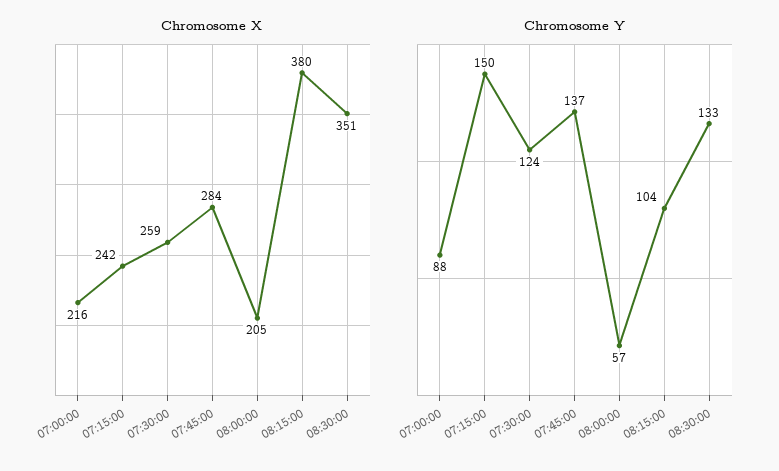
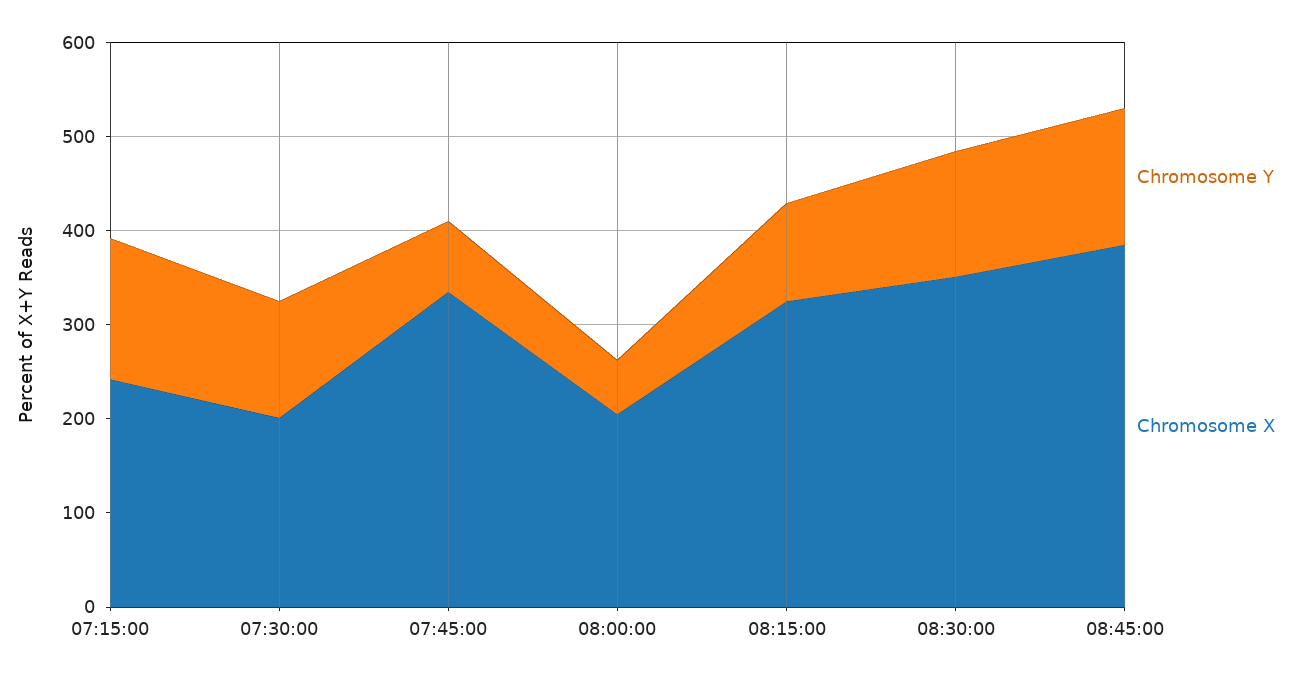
Chromosome X, 07:00:00: 216 -> none
Chromosome X, 07:30:00: 259 -> 200
Chromosome X, 07:45:00: 284 -> 340
Chromosome X, 08:15:00: 380 -> 320
Chromosome Y, 07:00:00: 88 -> none
Chromosome Y, 07:45:00: 137 -> 80
Chromosome Y, 08:45:00: none -> 140
Chromosome X, 08:45:00: none -> 380

